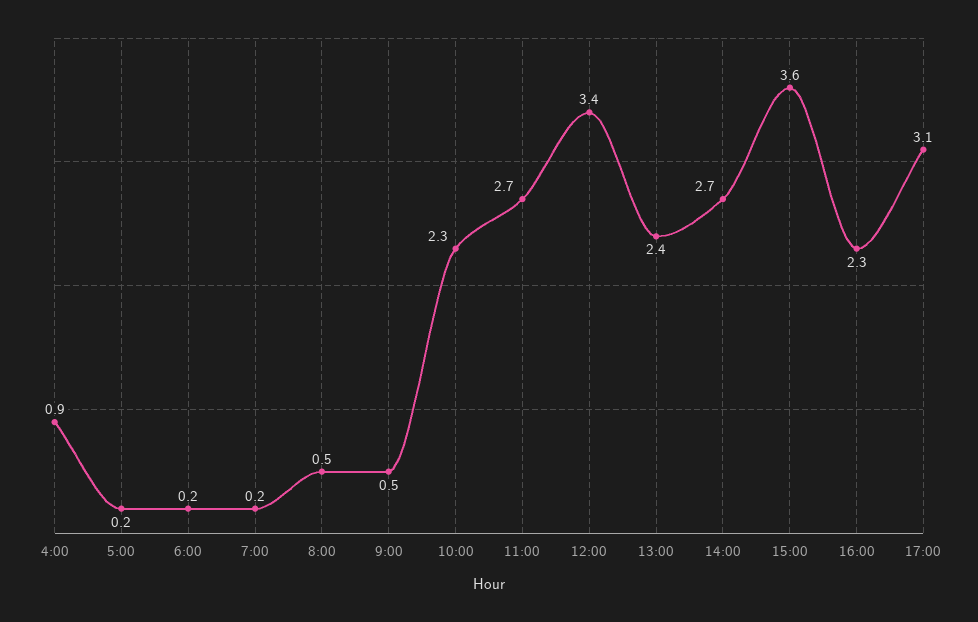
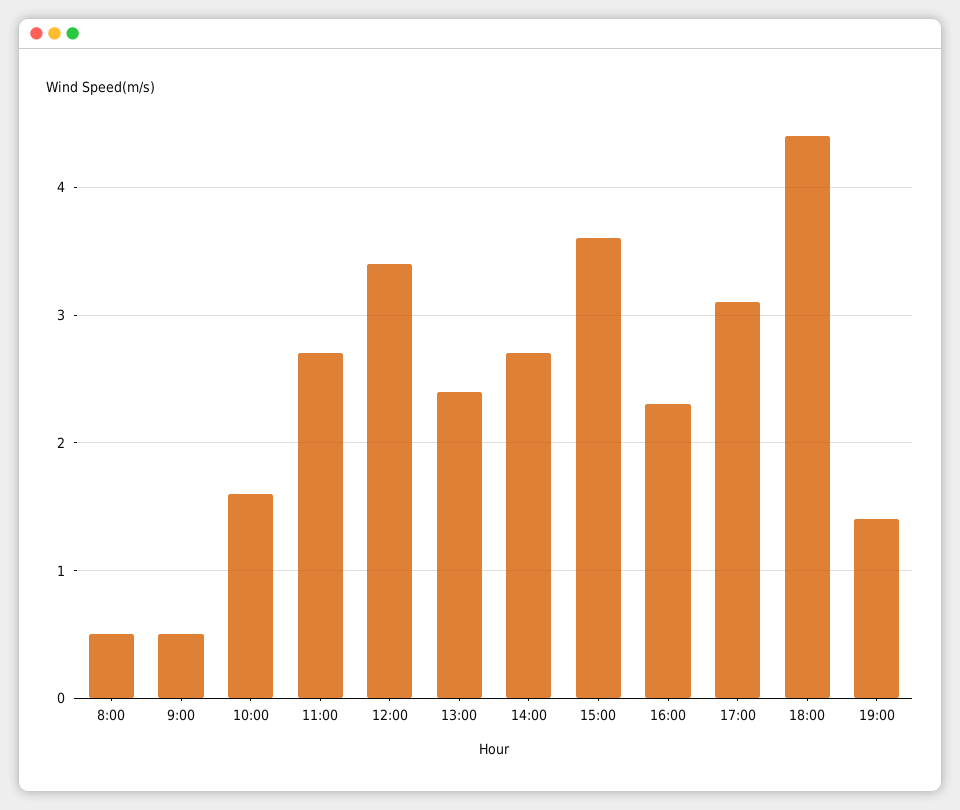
4:00: 0.9 -> none
5:00: 0.2 -> none
6:00: 0.2 -> none
7:00: 0.2 -> none
10:00: 2.3 -> 1.6
18:00: none -> 4.4
19:00: none -> 1.4

